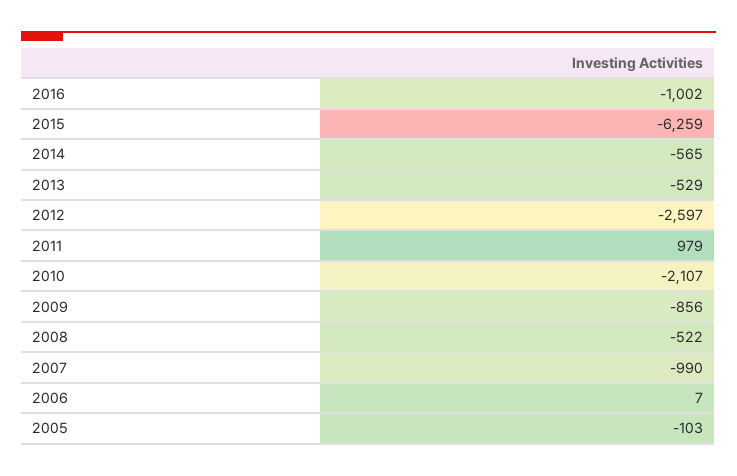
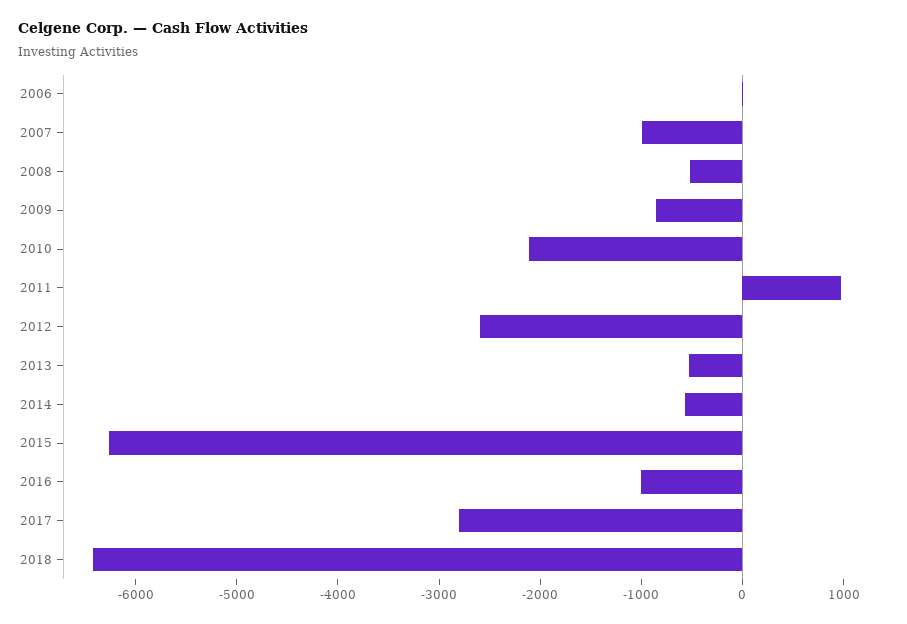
2005: -103 -> none
2017: none -> -2800
2018: none -> -6400

